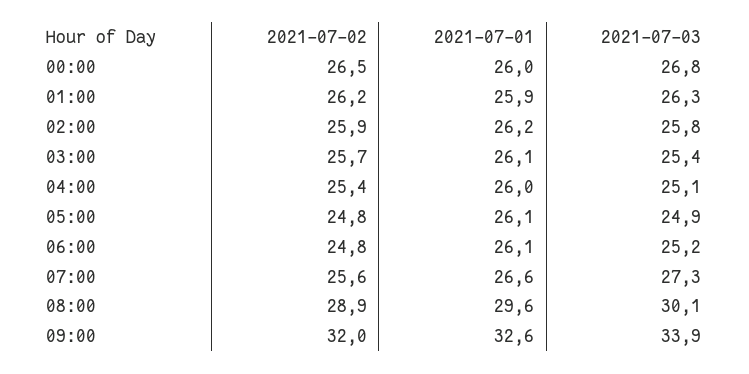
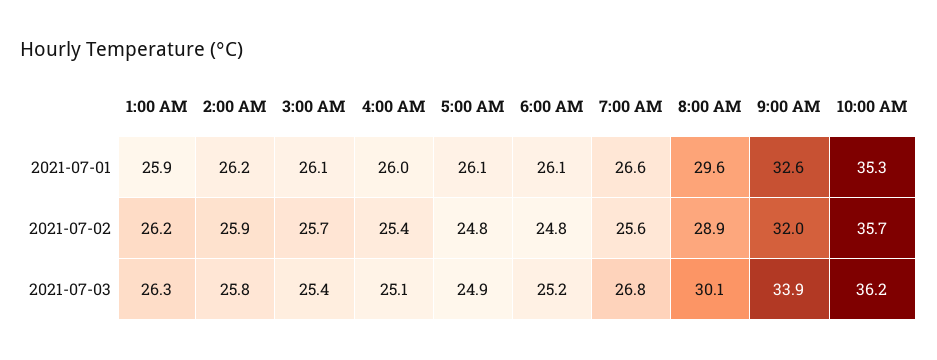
2021-07-02, 00:00: 26.5 -> none
2021-07-01, 00:00: 26 -> none
2021-07-03, 00:00: 26.8 -> none
2021-07-03, 07:00: 27.3 -> 26.8
2021-07-01, 10:00 AM: none -> 35.3
2021-07-02, 10:00 AM: none -> 35.7
2021-07-03, 10:00 AM: none -> 36.2

